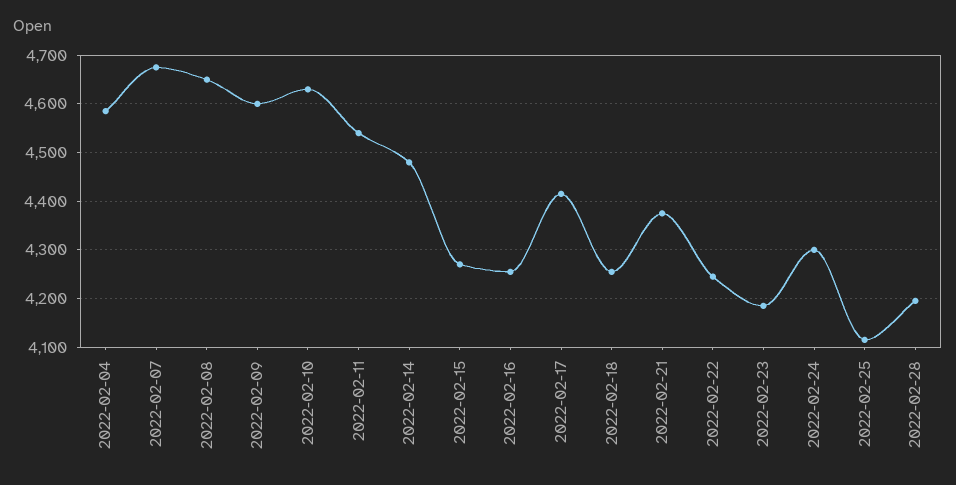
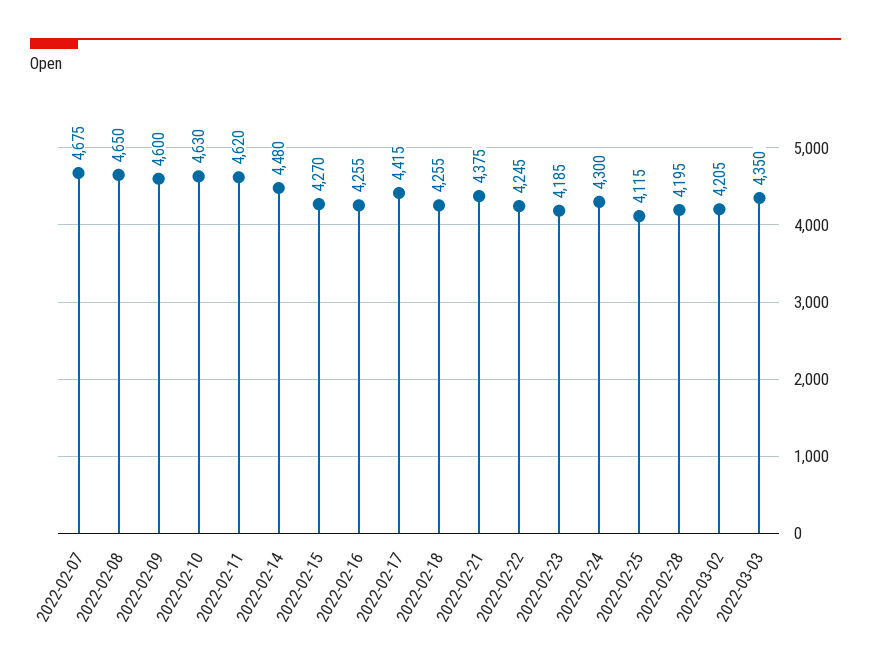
2022-02-04: 4580 -> none
2022-02-11: 4540 -> 4620
2022-03-02: none -> 4205
2022-03-03: none -> 4350

